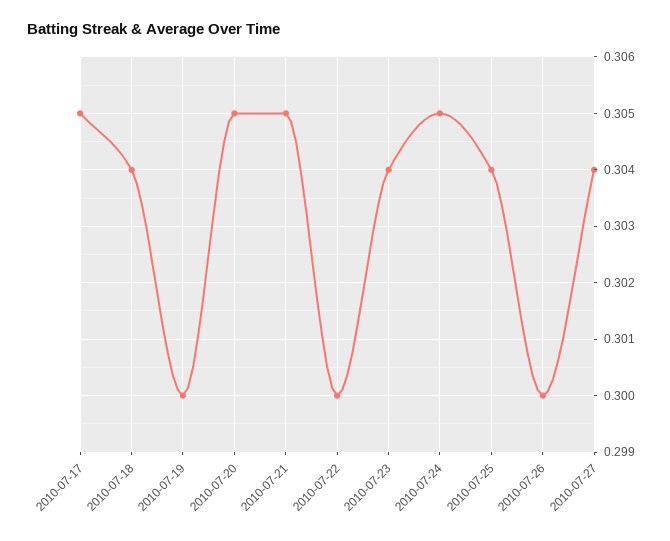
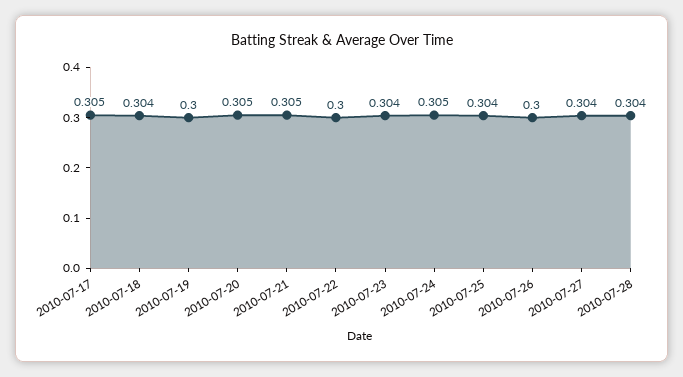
2010-07-28: none -> 0.304

